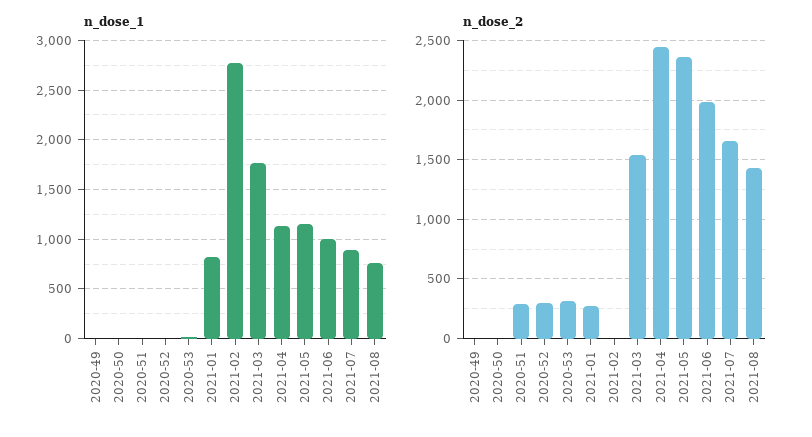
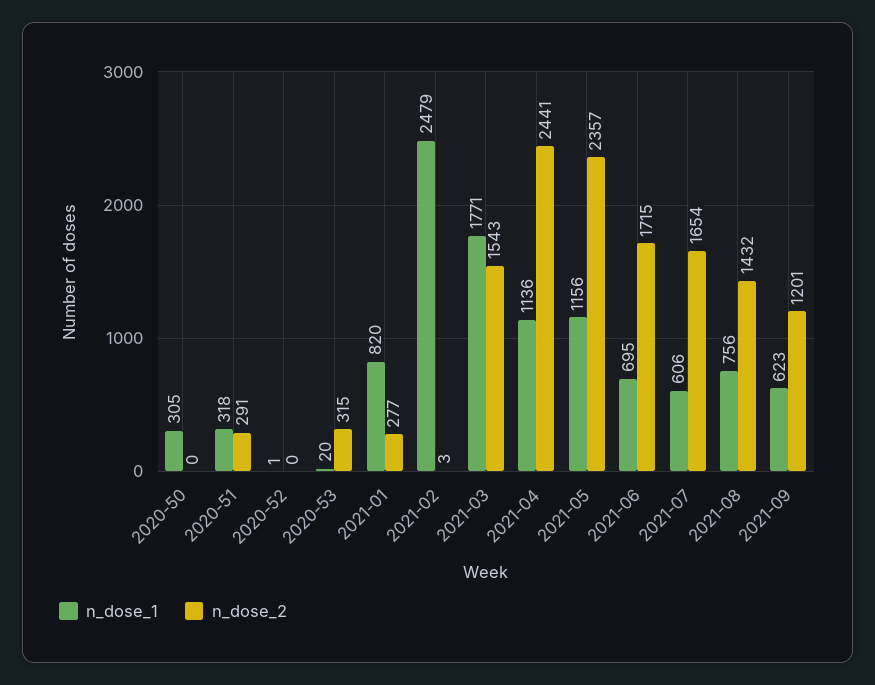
n_dose_1, 2020-49: 0 -> none
n_dose_1, 2020-50: 0 -> 305
n_dose_1, 2020-51: 0 -> 318
n_dose_1, 2021-02: 2800 -> 2479
n_dose_1, 2021-06: 1000 -> 695
n_dose_1, 2021-07: 900 -> 606
n_dose_2, 2020-49: 0 -> none
n_dose_2, 2020-52: 300 -> 0
n_dose_2, 2021-06: 2000 -> 1715
n_dose_1, 2021-09: none -> 623
n_dose_2, 2021-09: none -> 1201

